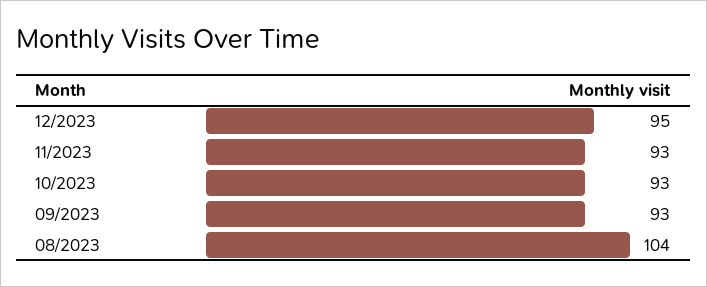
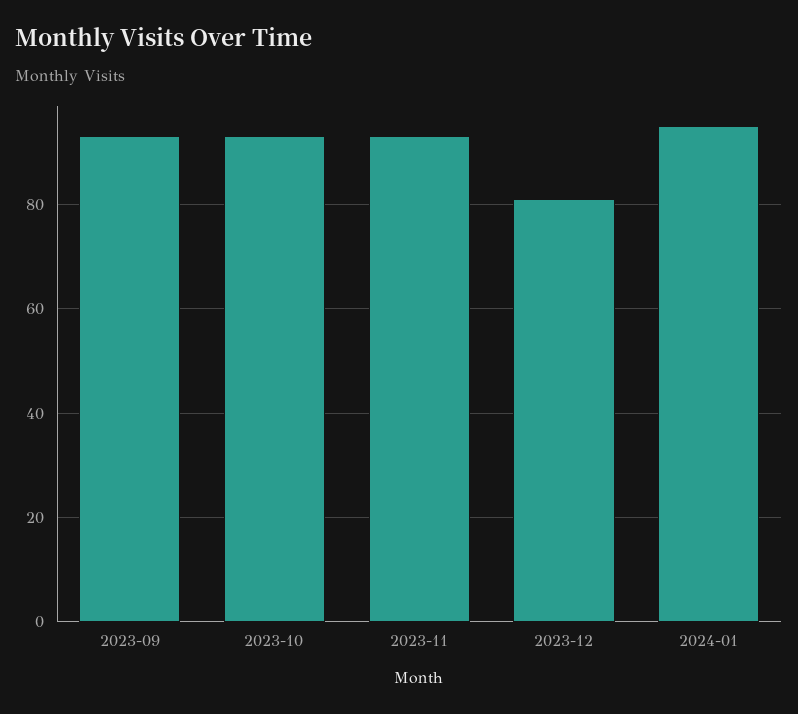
12/2023: 95 -> 80
08/2023: 104 -> none
2024-01: none -> 95

